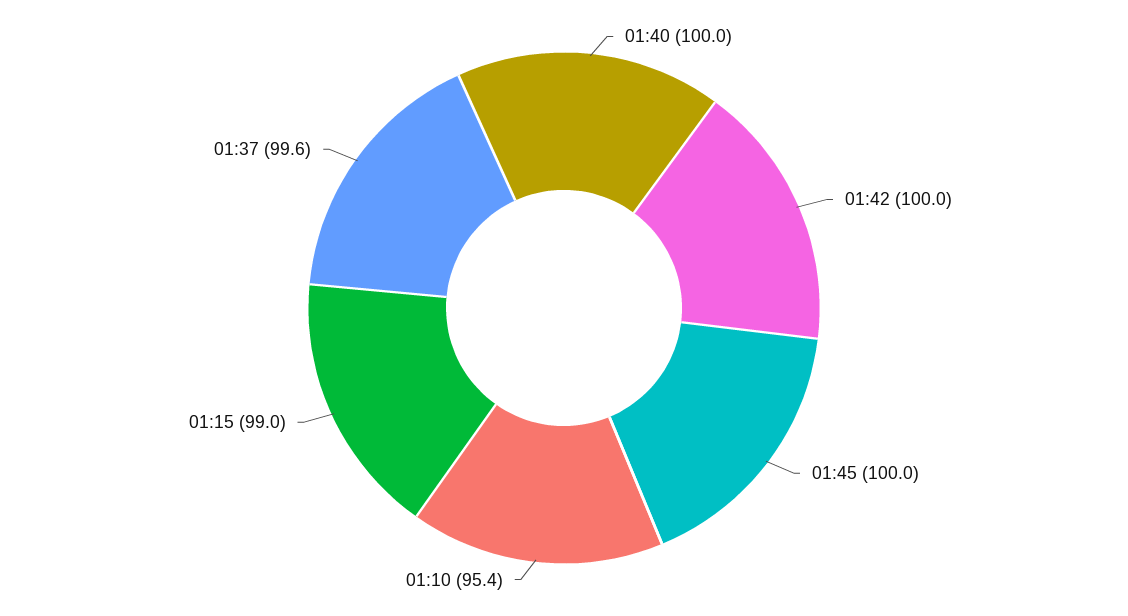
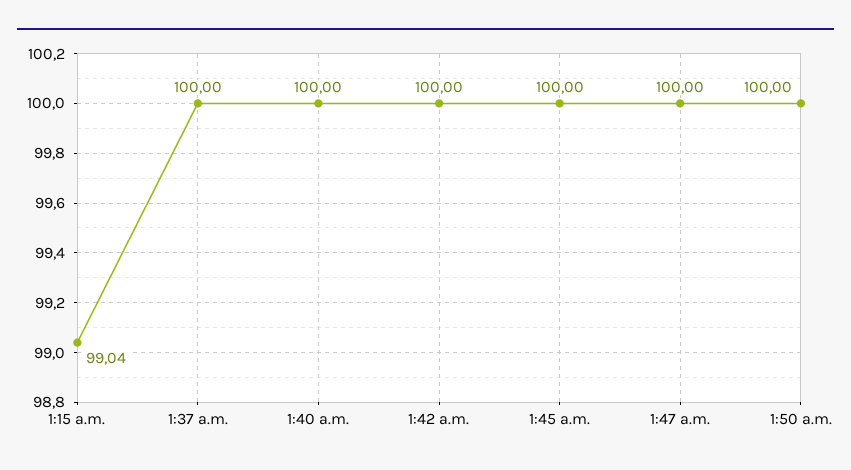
01:10: 95.4 -> none
01:37: 99.6 -> 100
1:47 a.m.: none -> 100
1:50 a.m.: none -> 100

